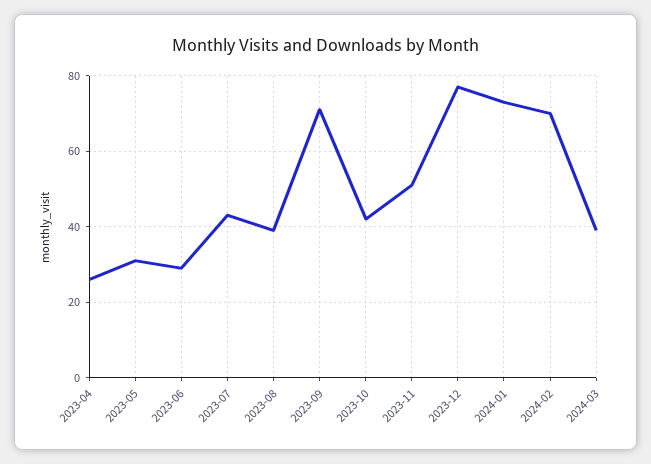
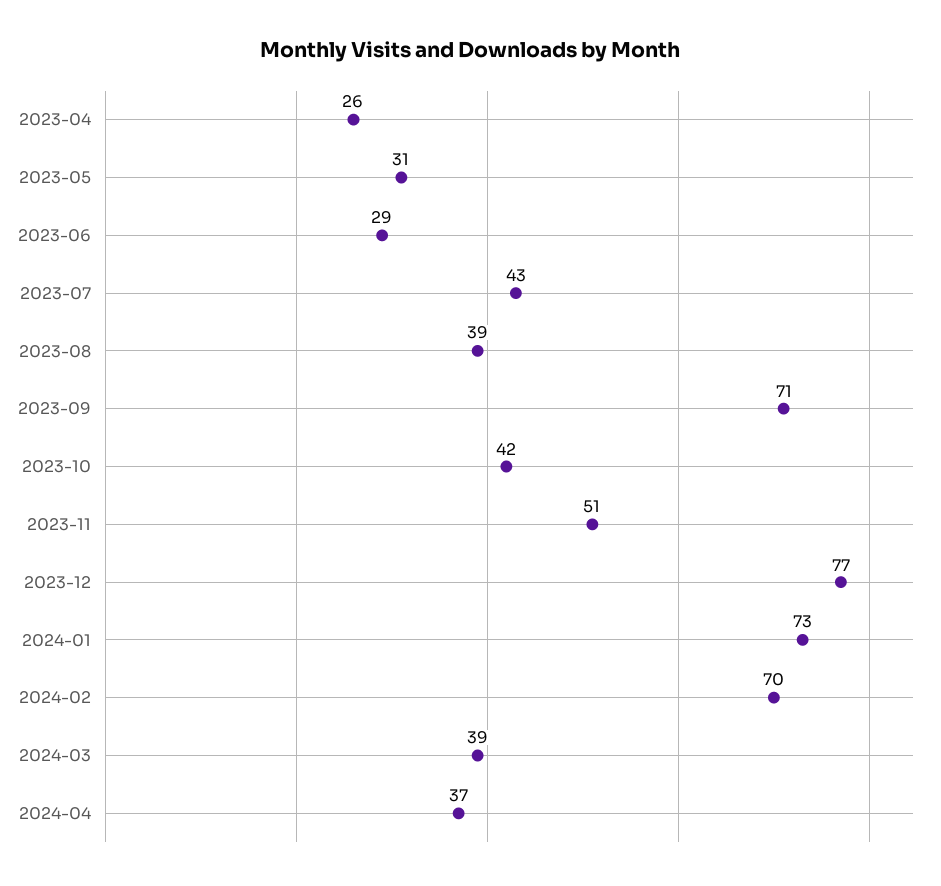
2024-04: none -> 37

